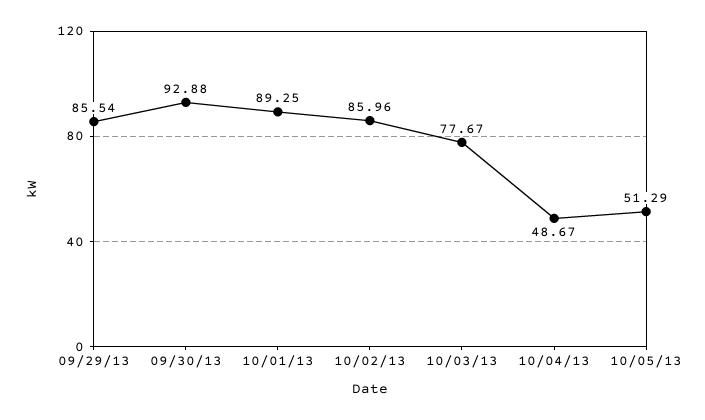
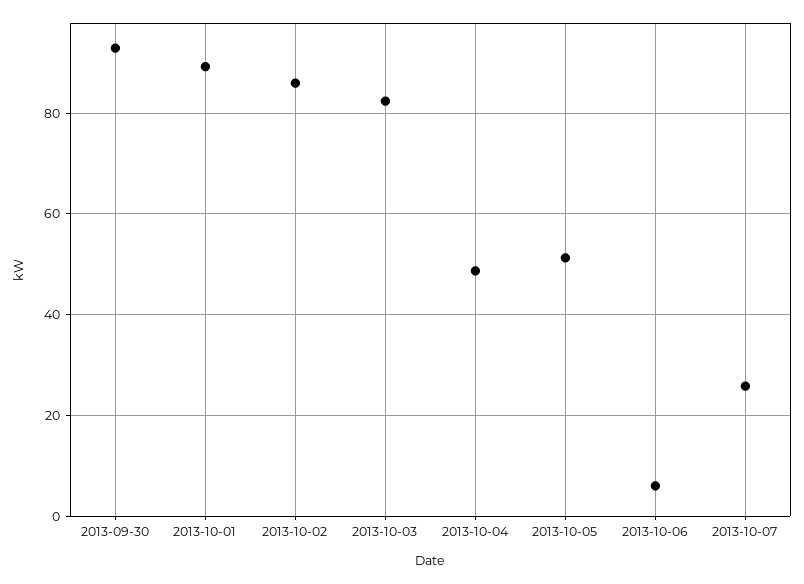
09/29/13: 85.54 -> none
10/03/13: 77.67 -> 82
2013-10-06: none -> 6
2013-10-07: none -> 26

